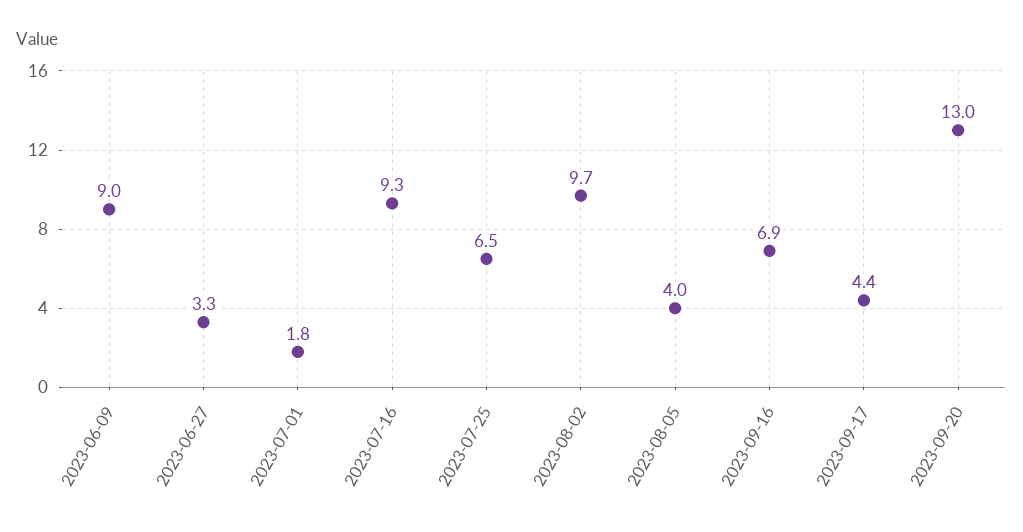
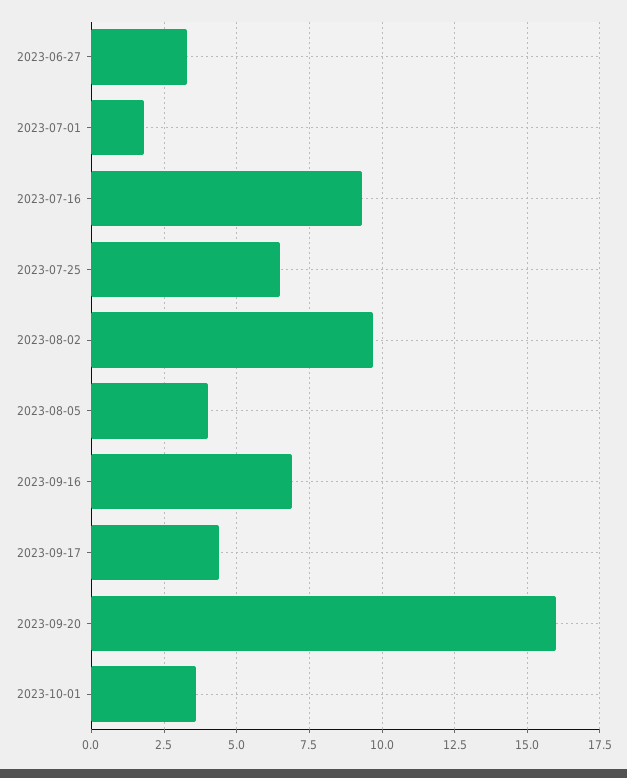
2023-06-09: 9 -> none
2023-09-20: 13 -> 16
2023-10-01: none -> 3.5

